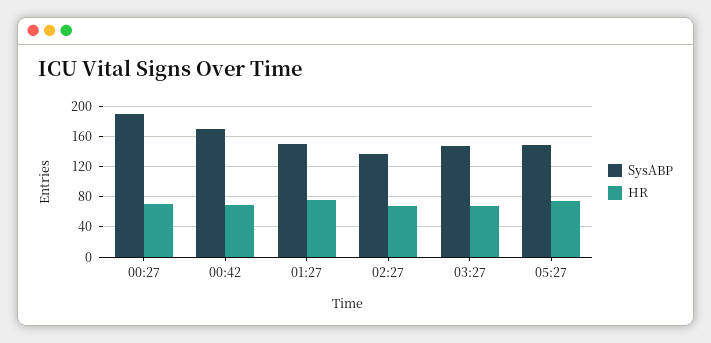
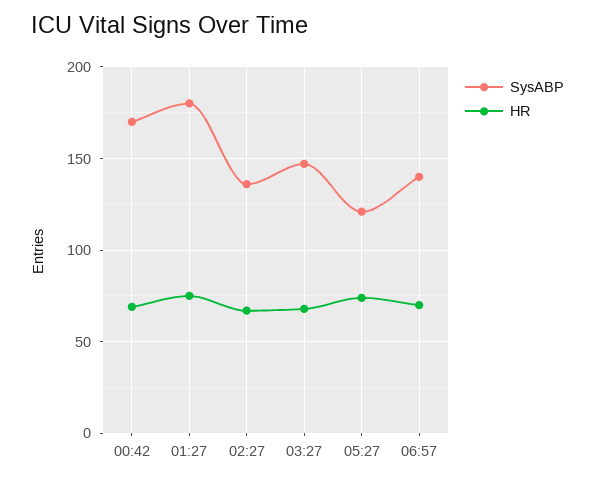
SysABP, 00:27: 190 -> none
HR, 00:27: 70 -> none
SysABP, 01:27: 150 -> 180
SysABP, 05:27: 150 -> 120
SysABP, 06:57: none -> 140
HR, 06:57: none -> 70

